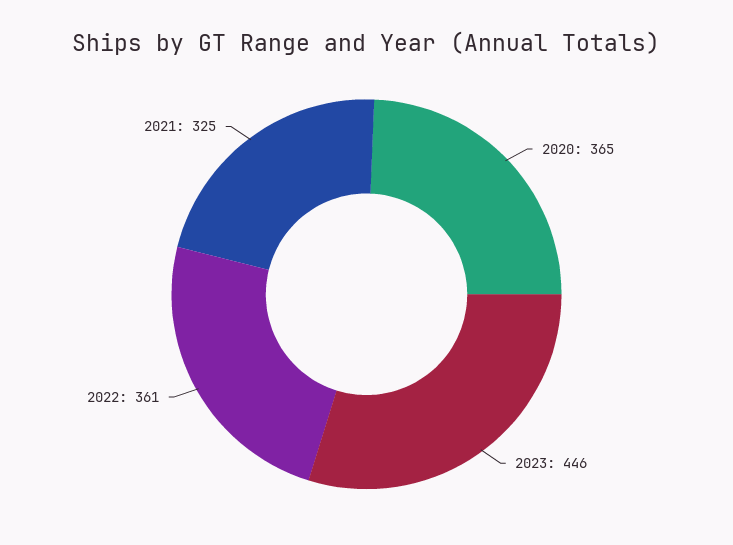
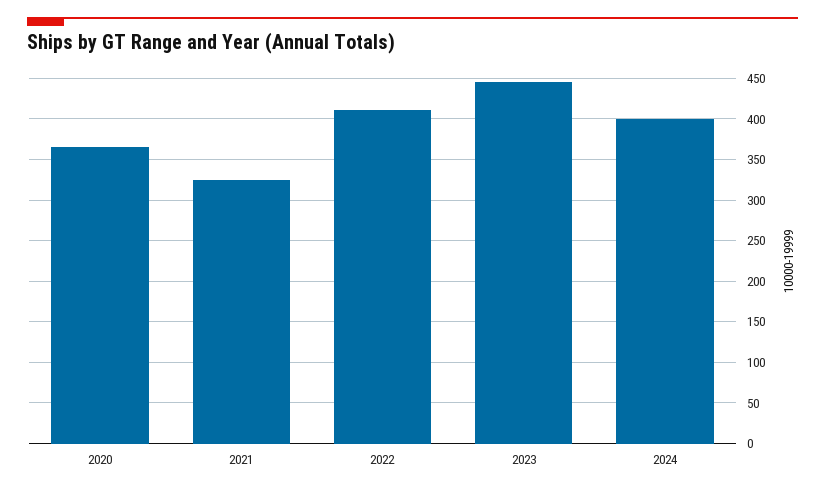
2022: 361 -> 410
2024: none -> 400

